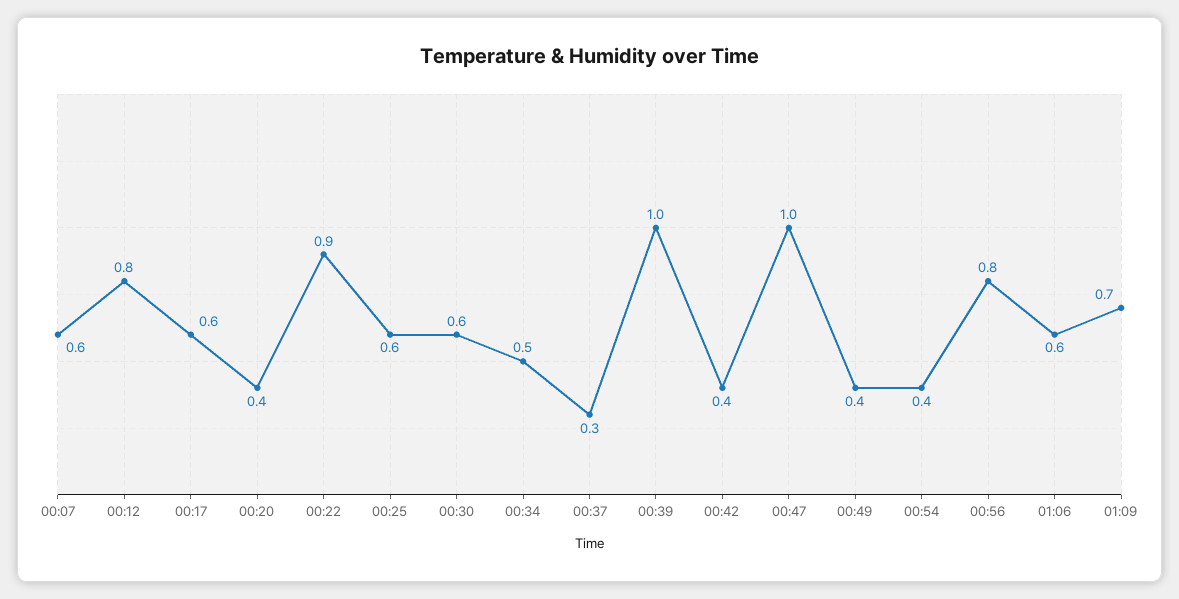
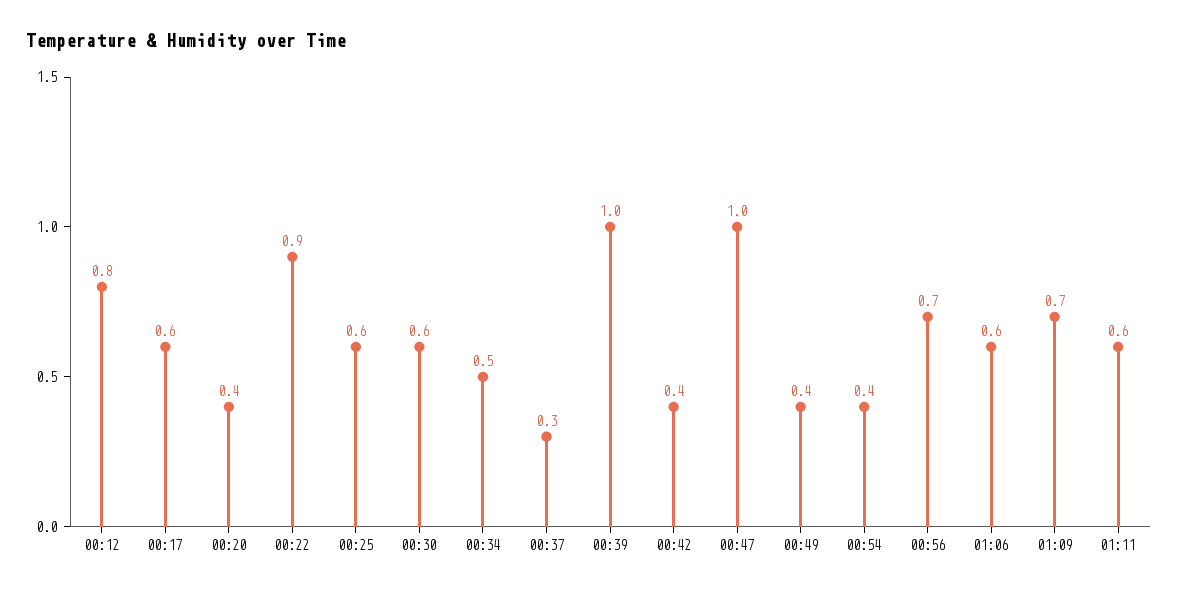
00:07: 0.6 -> none
00:56: 0.8 -> 0.7
01:11: none -> 0.6

